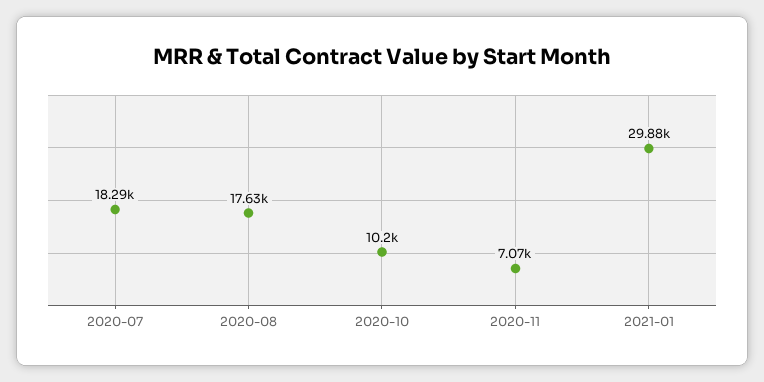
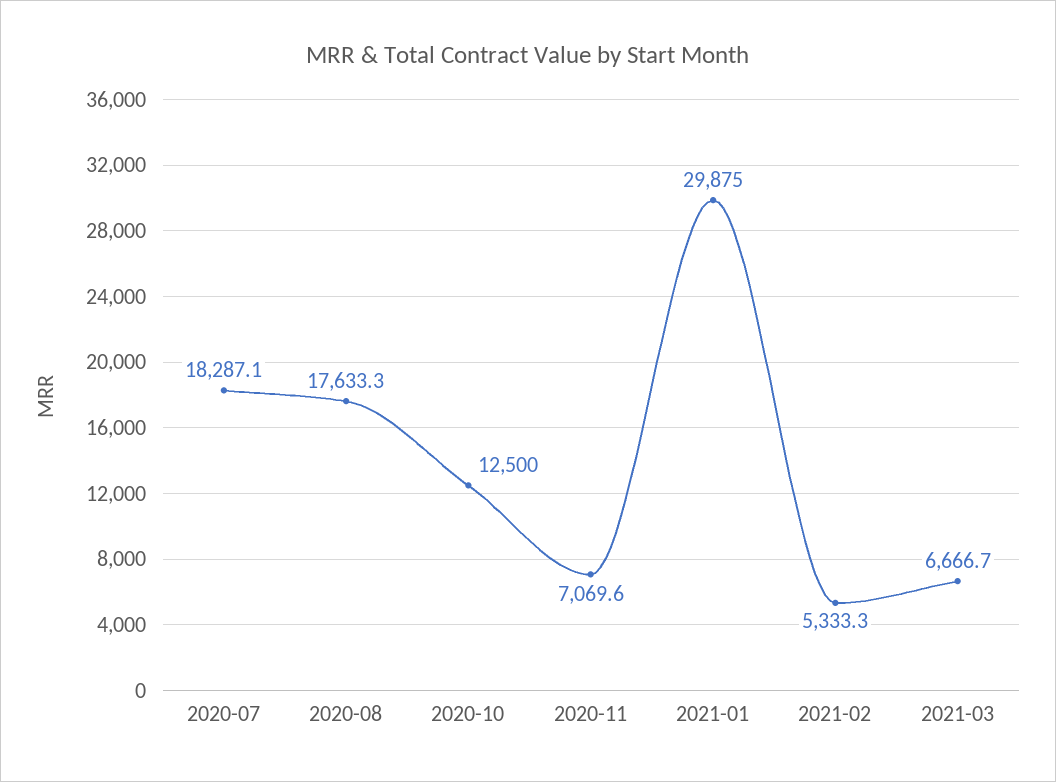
2020-10: 10200 -> 12500
2021-02: none -> 5333.3
2021-03: none -> 6666.7

